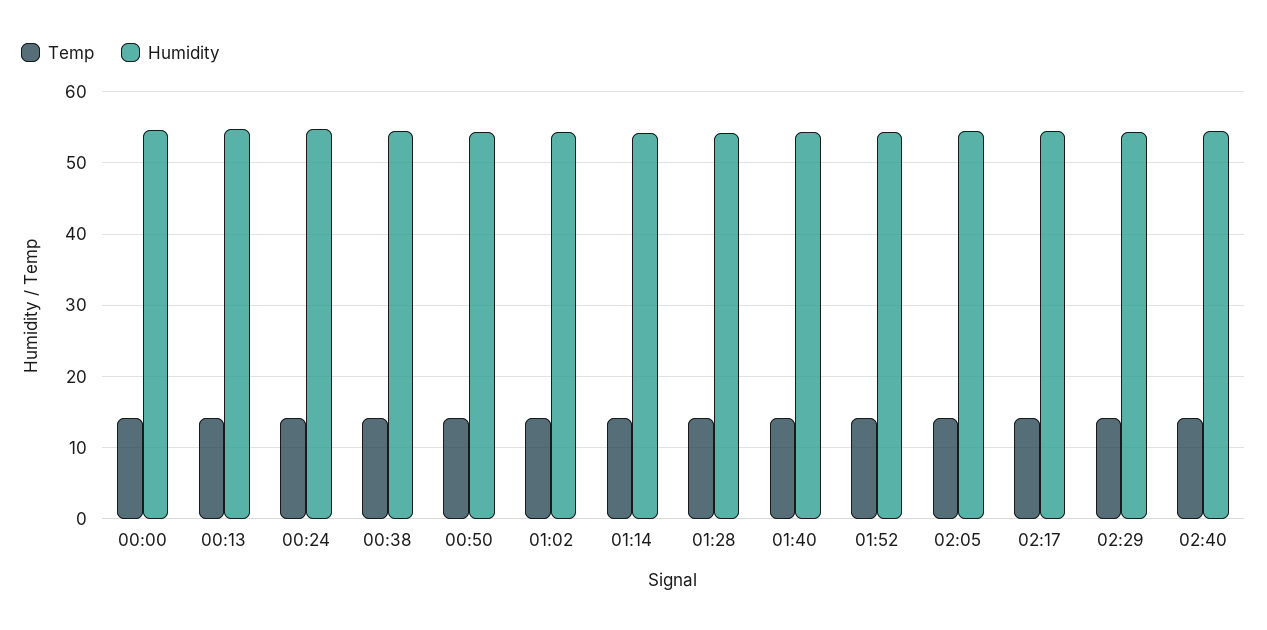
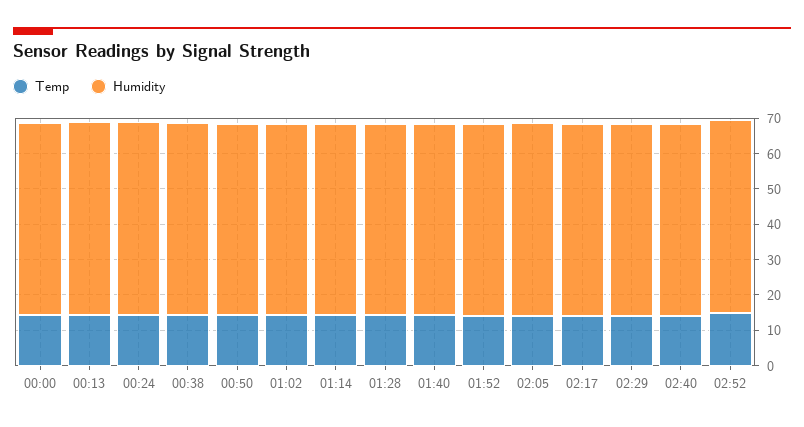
Temp, 02:52: none -> 15
Humidity, 02:52: none -> 55

